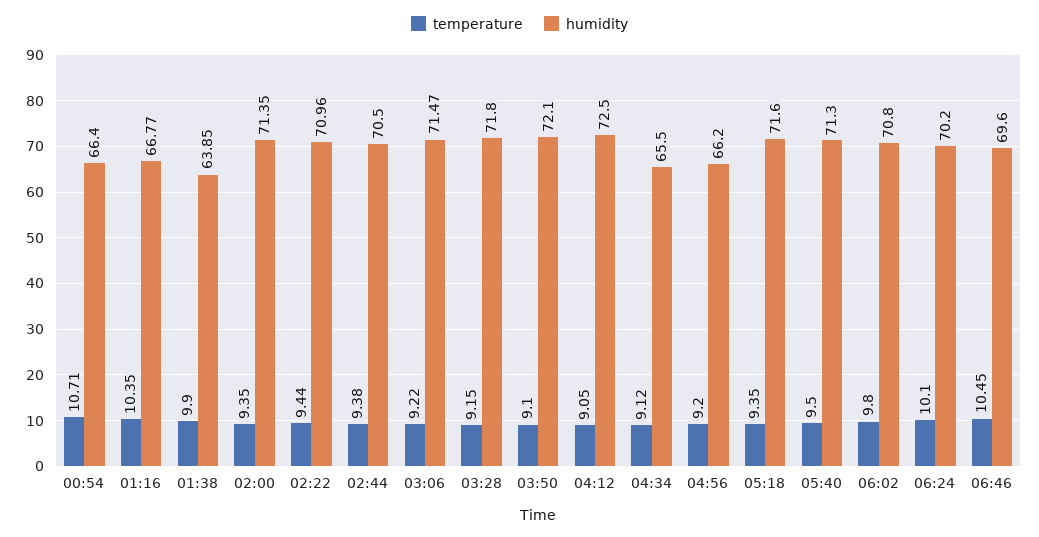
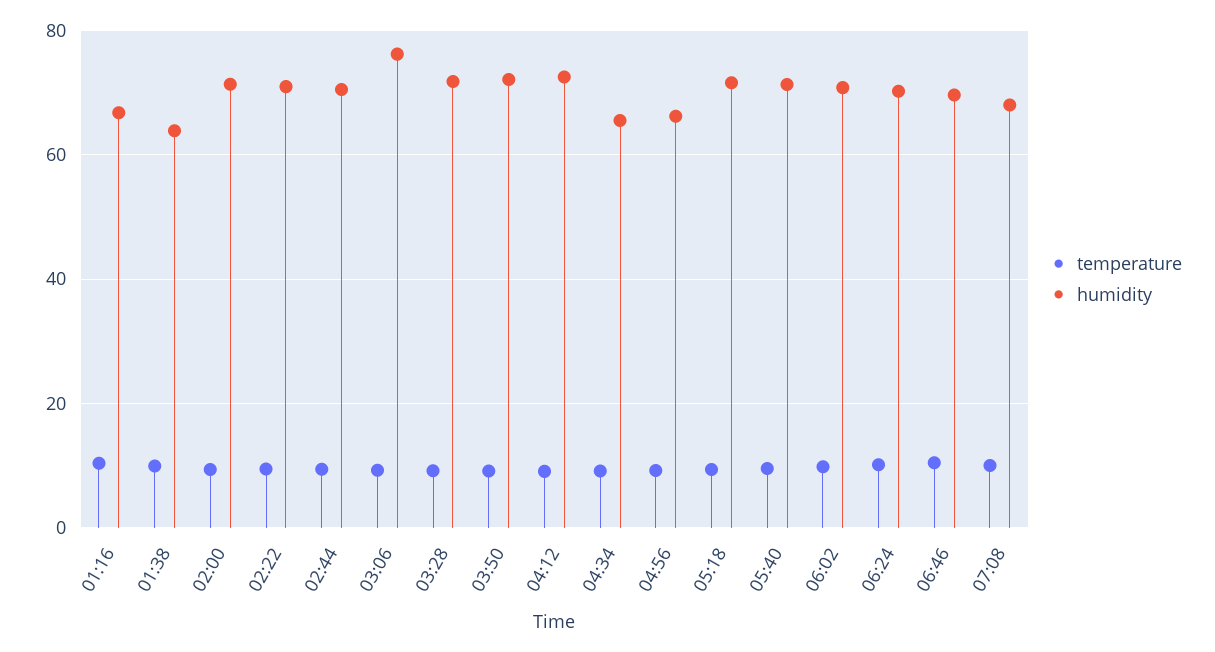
temperature, 00:54: 10.71 -> none
humidity, 00:54: 66.4 -> none
humidity, 03:06: 71.47 -> 76
temperature, 07:08: none -> 10
humidity, 07:08: none -> 68

